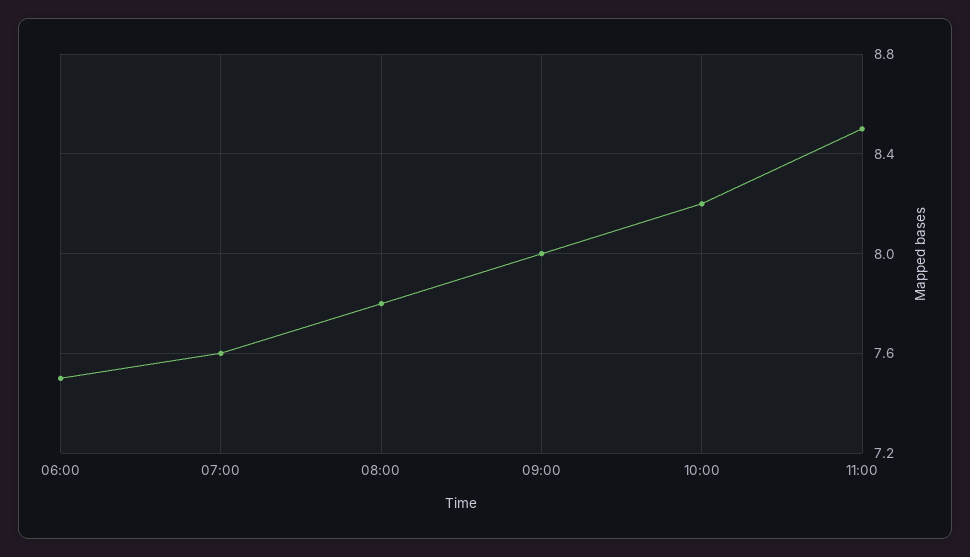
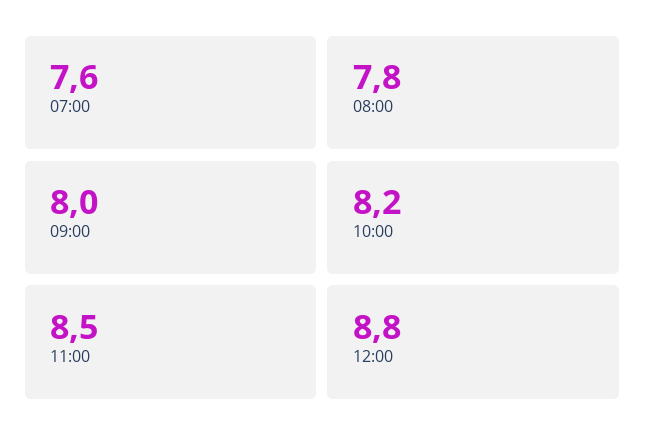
06:00: 7.5 -> none
12:00: none -> 8.8

